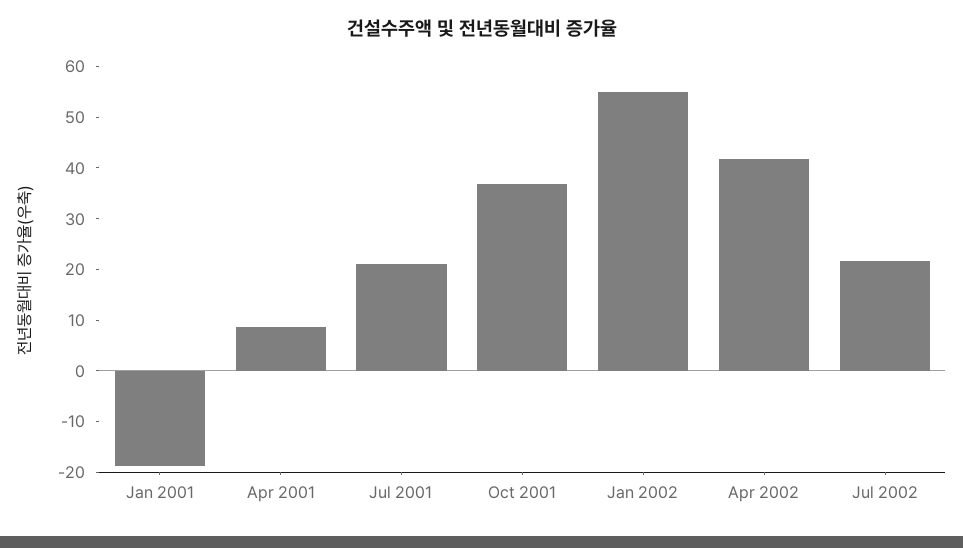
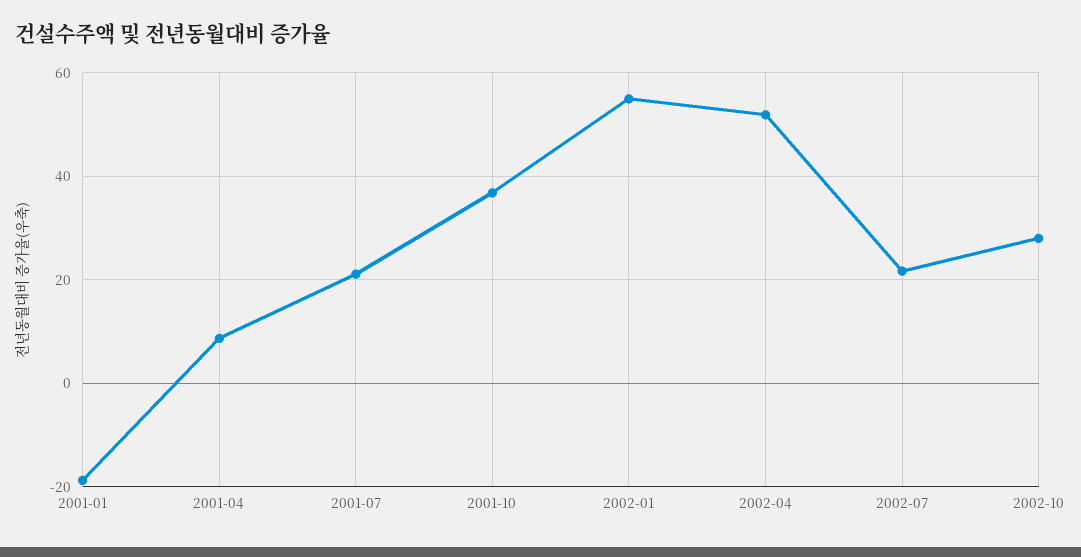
Apr 2002: 42 -> 52
2002-10: none -> 28

